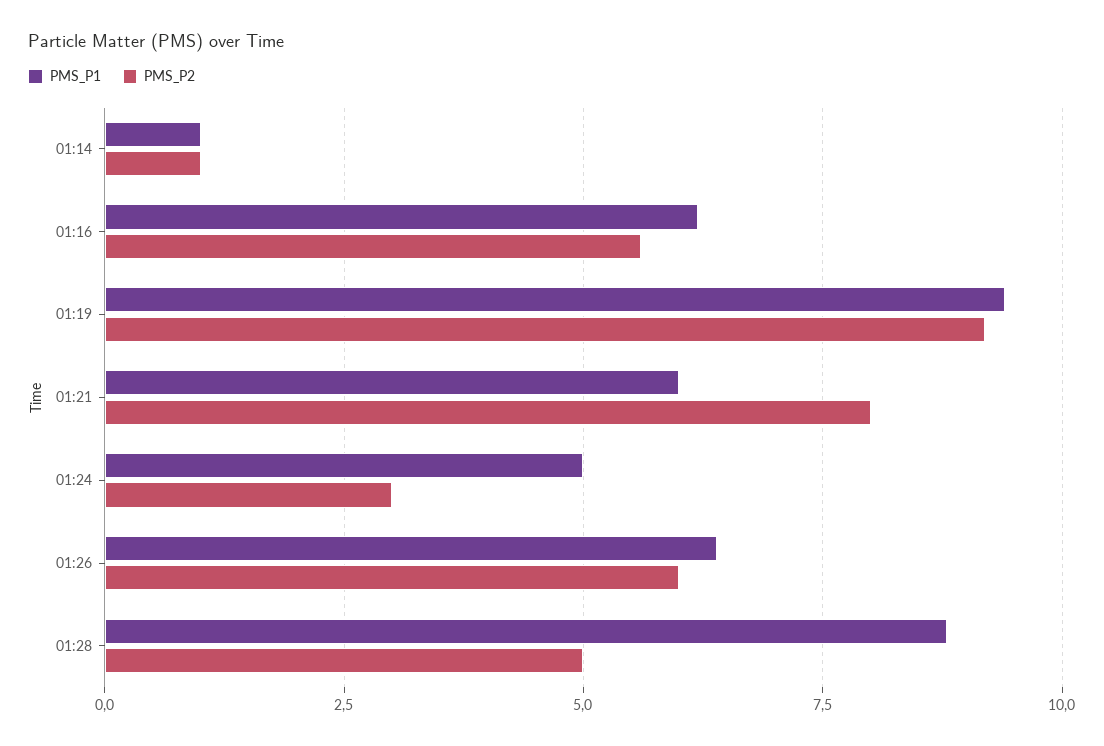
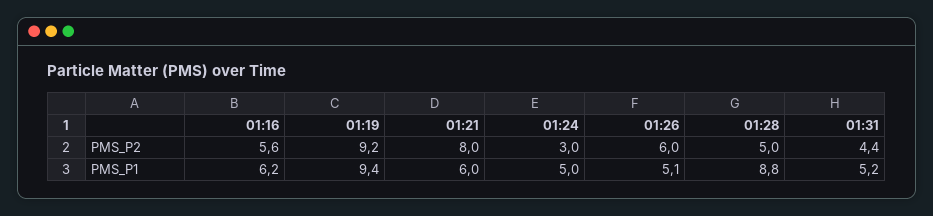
PMS_P1, 01:14: 1 -> none
PMS_P2, 01:14: 1 -> none
PMS_P1, 01:26: 6.5 -> 5.1
PMS_P2, 01:31: none -> 4.4
PMS_P1, 01:31: none -> 5.2

